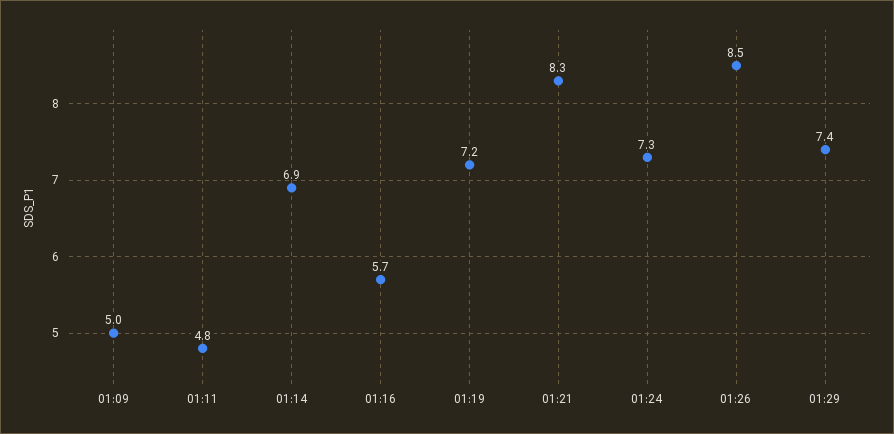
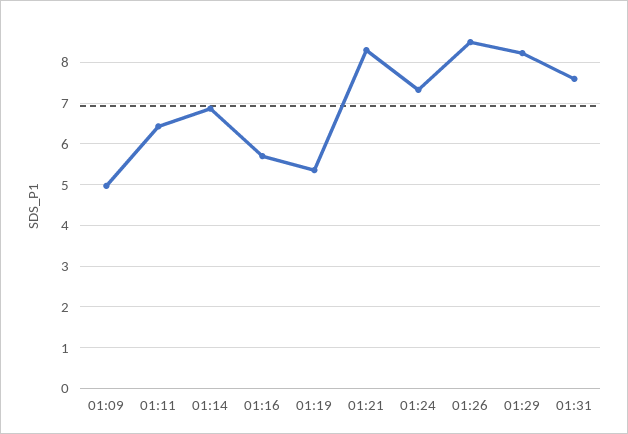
01:11: 4.8 -> 6.4
01:19: 7.2 -> 5.4
01:29: 7.4 -> 8.2
01:31: none -> 7.6

